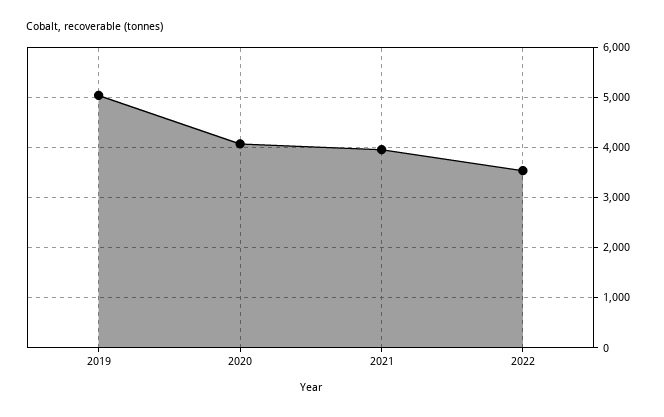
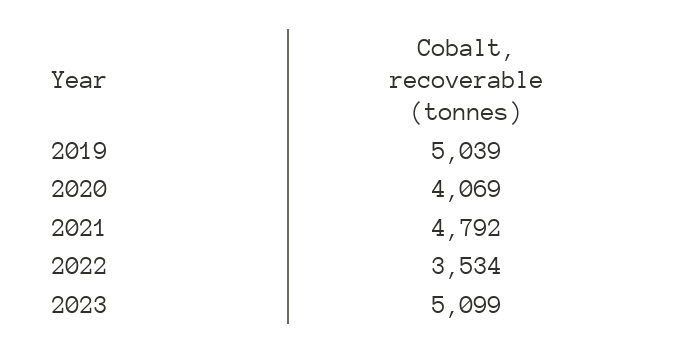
2021: 4000 -> 4792
2023: none -> 5099

